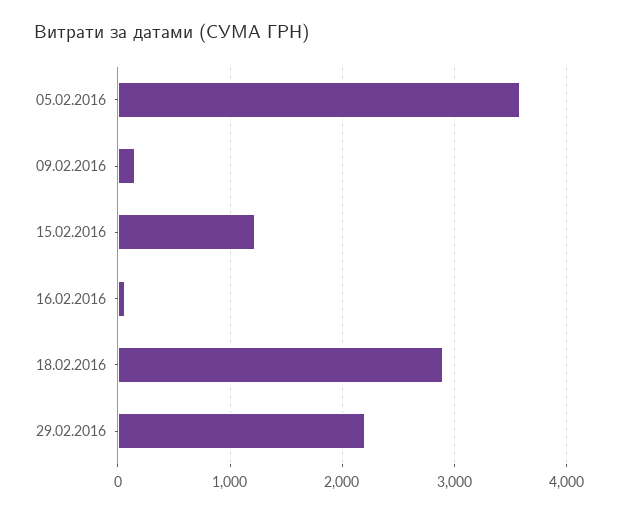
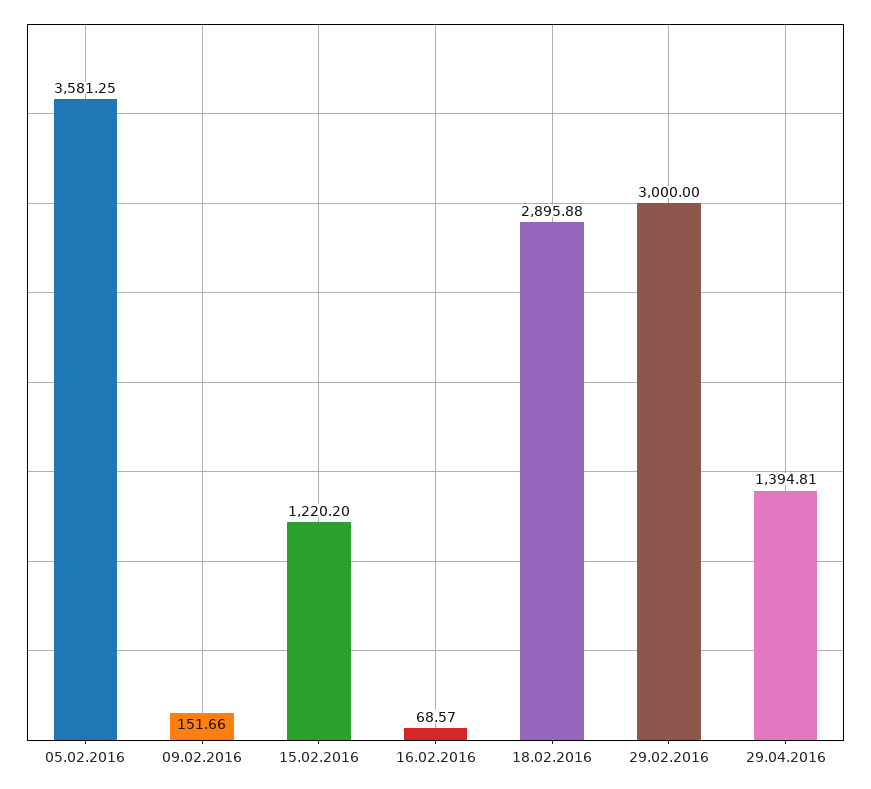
29.02.2016: 2200 -> 3000
29.04.2016: none -> 1394.81

